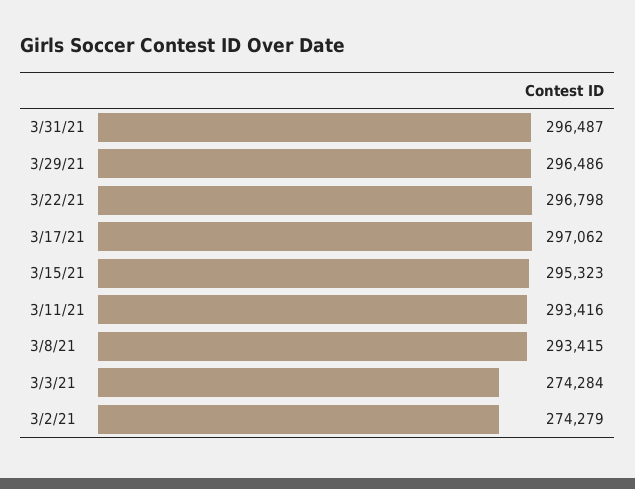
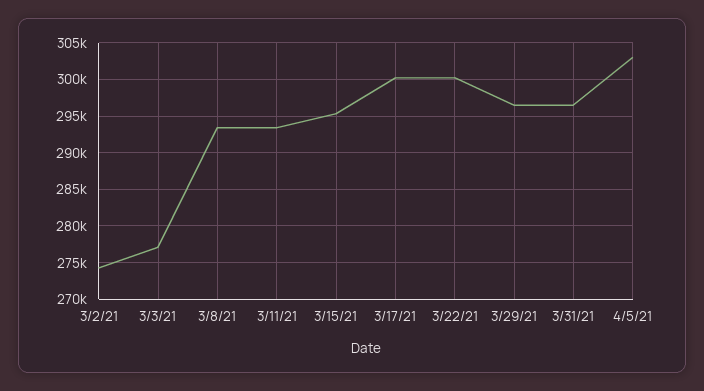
3/22/21: 296798 -> 300000
3/17/21: 297062 -> 300000
3/3/21: 274284 -> 277000
4/5/21: none -> 303000

